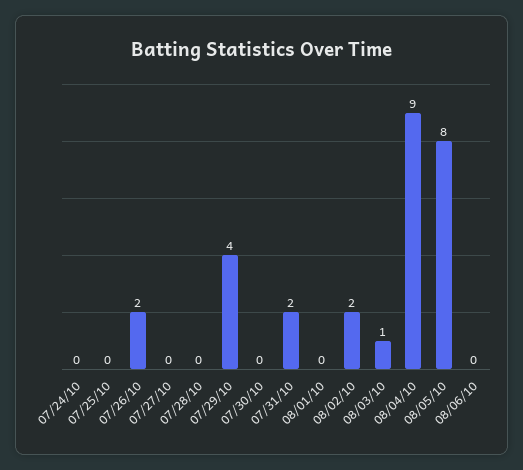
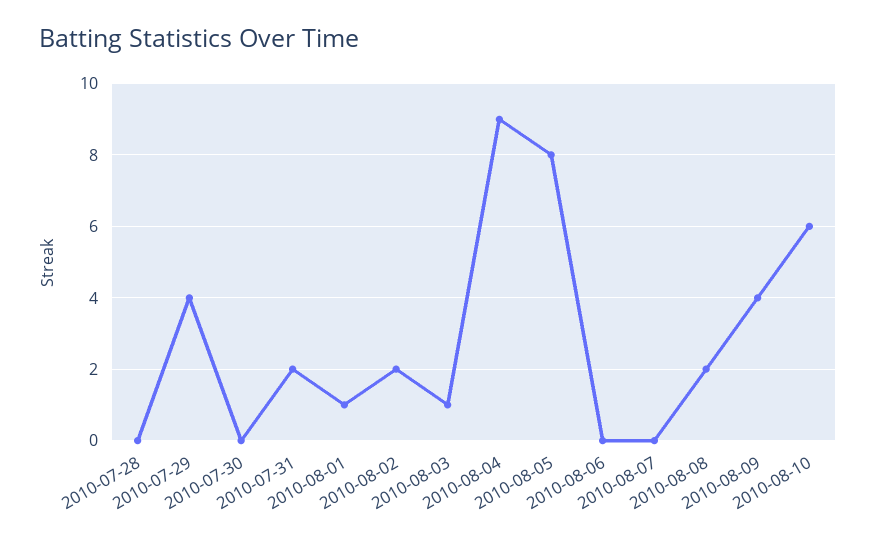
07/24/10: 0 -> none
07/25/10: 0 -> none
07/26/10: 2 -> none
07/27/10: 0 -> none
08/01/10: 0 -> 1
2010-08-07: none -> 0
2010-08-08: none -> 2
2010-08-09: none -> 4
2010-08-10: none -> 6

